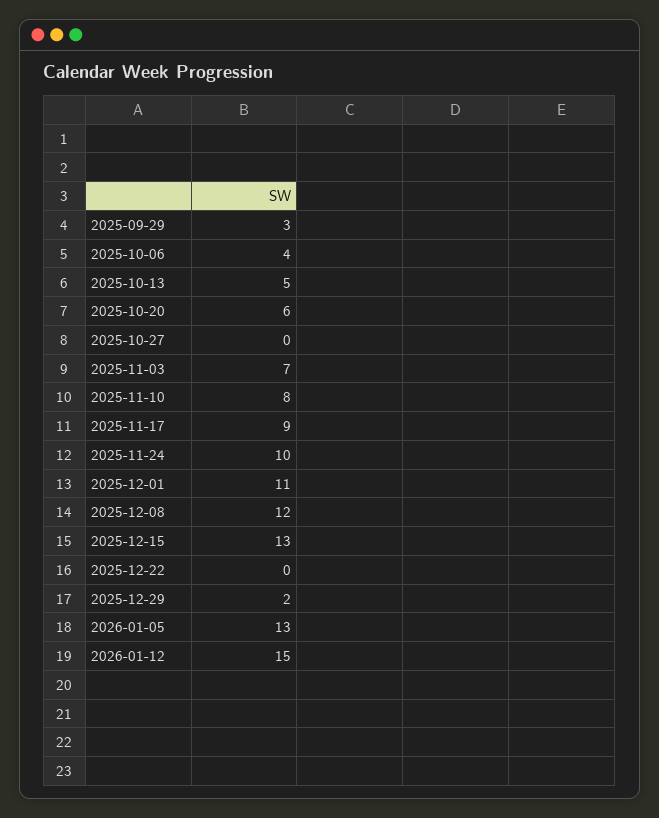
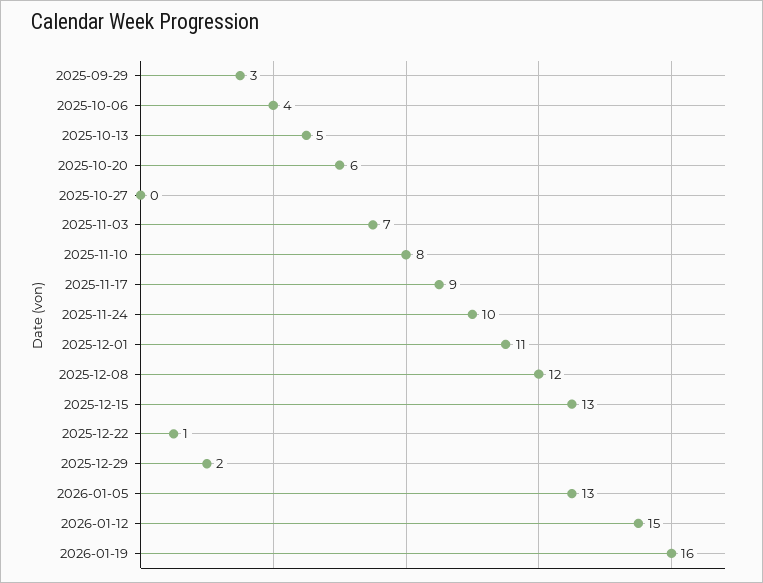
2025-12-22: 0 -> 1
2026-01-19: none -> 16

